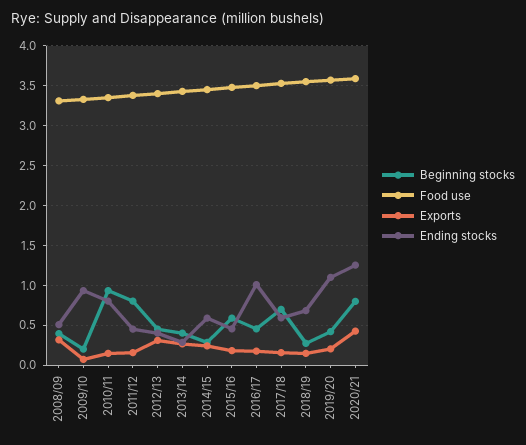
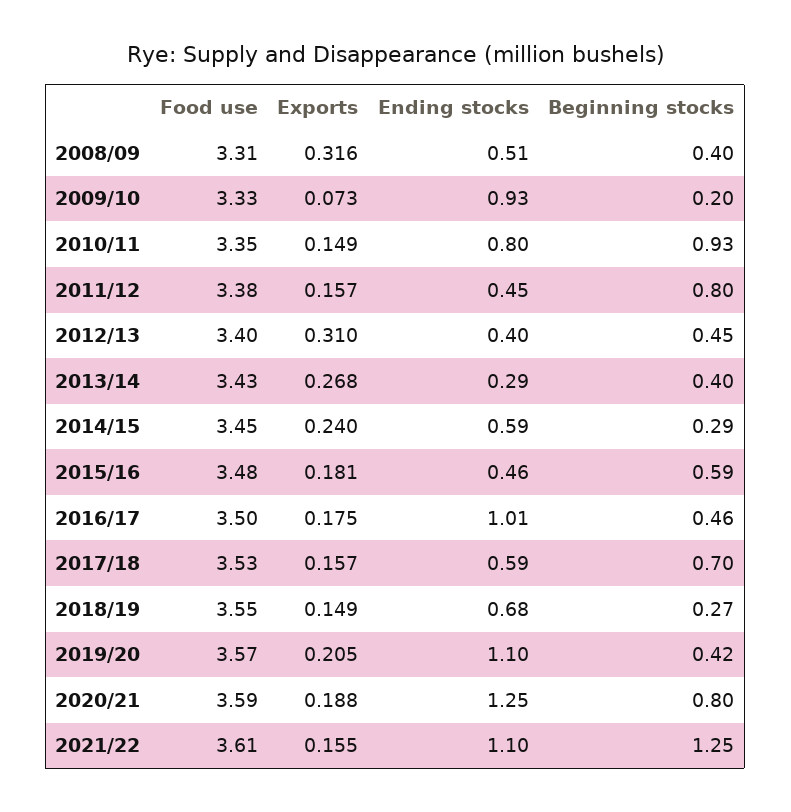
Exports, 2020/21: 0.4 -> 0.188
Food use, 2021/22: none -> 3.61
Exports, 2021/22: none -> 0.155
Ending stocks, 2021/22: none -> 1.1
Beginning stocks, 2021/22: none -> 1.25

